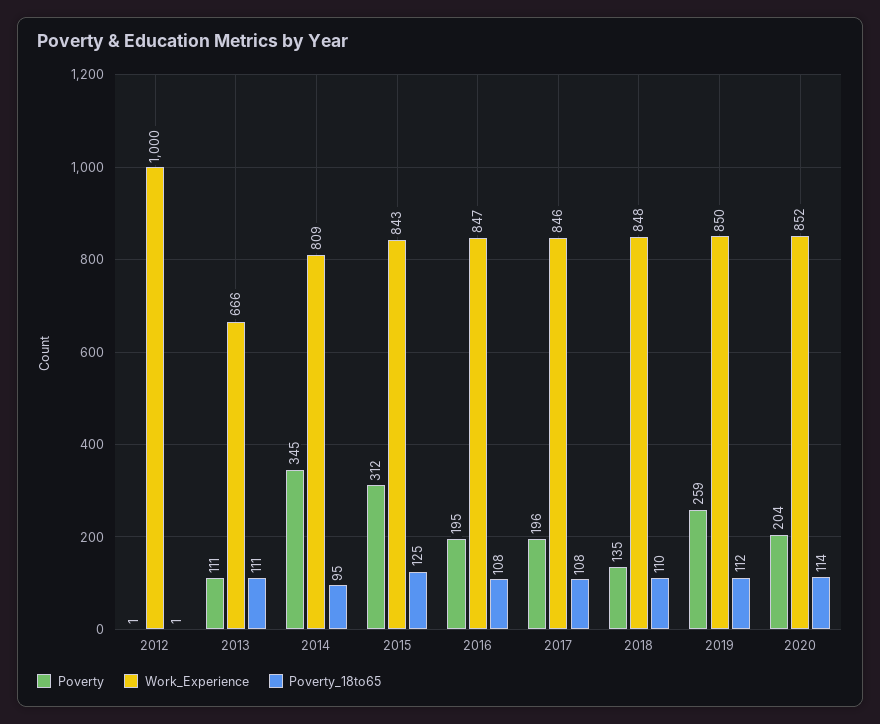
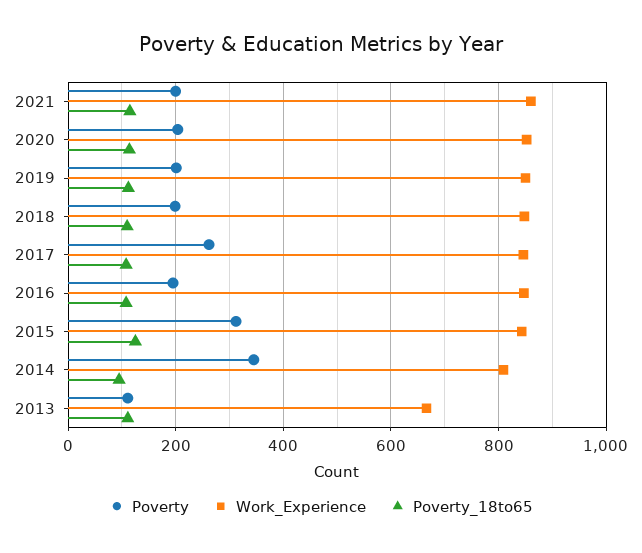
Poverty, 2012: 1 -> none
Work_Experience, 2012: 1000 -> none
Poverty_18to65, 2012: 1 -> none
Poverty, 2017: 196 -> 260
Poverty, 2018: 135 -> 200
Poverty, 2019: 259 -> 200
Poverty, 2021: none -> 200
Work_Experience, 2021: none -> 860
Poverty_18to65, 2021: none -> 120

